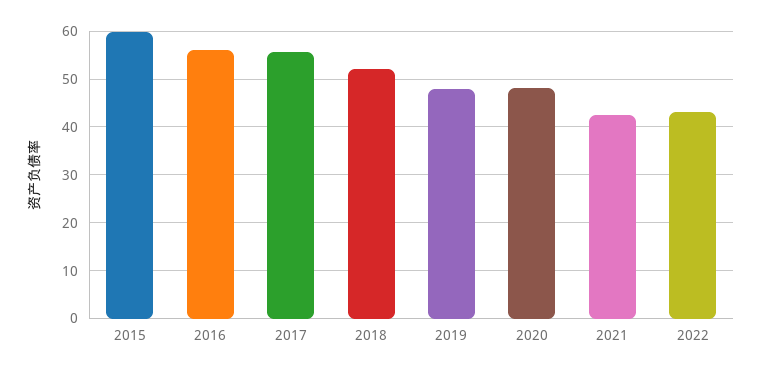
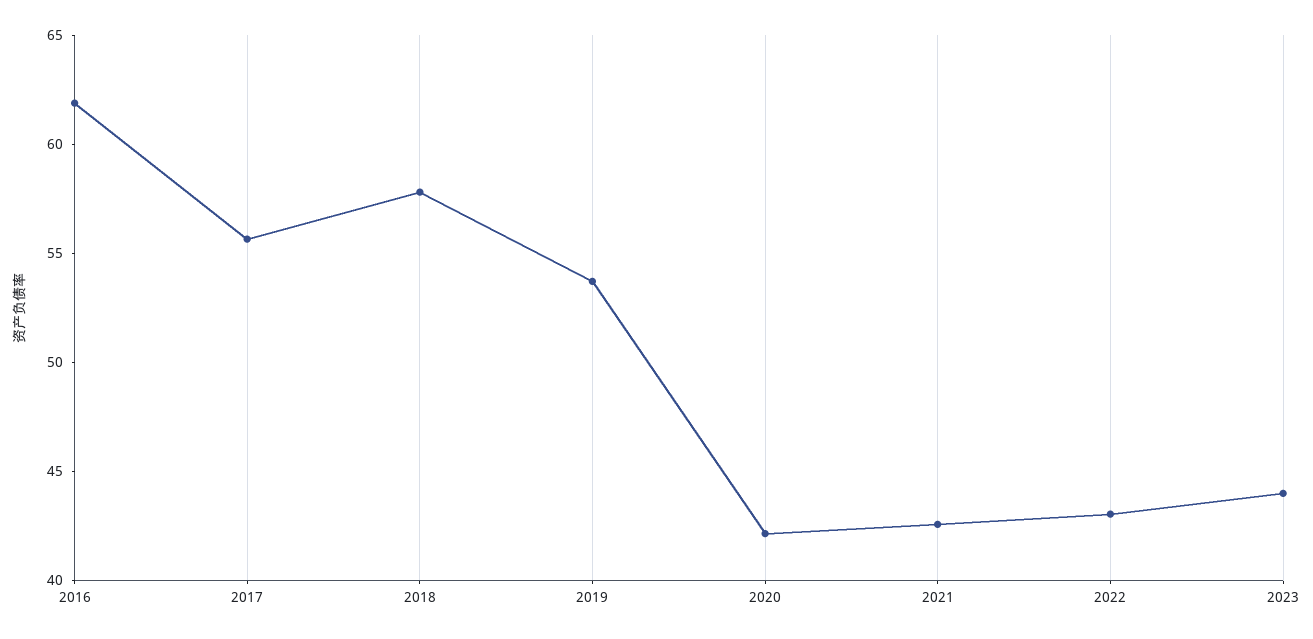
2015: 60 -> none
2016: 56 -> 62
2018: 52 -> 58
2019: 48 -> 54
2020: 48 -> 42
2023: none -> 44

